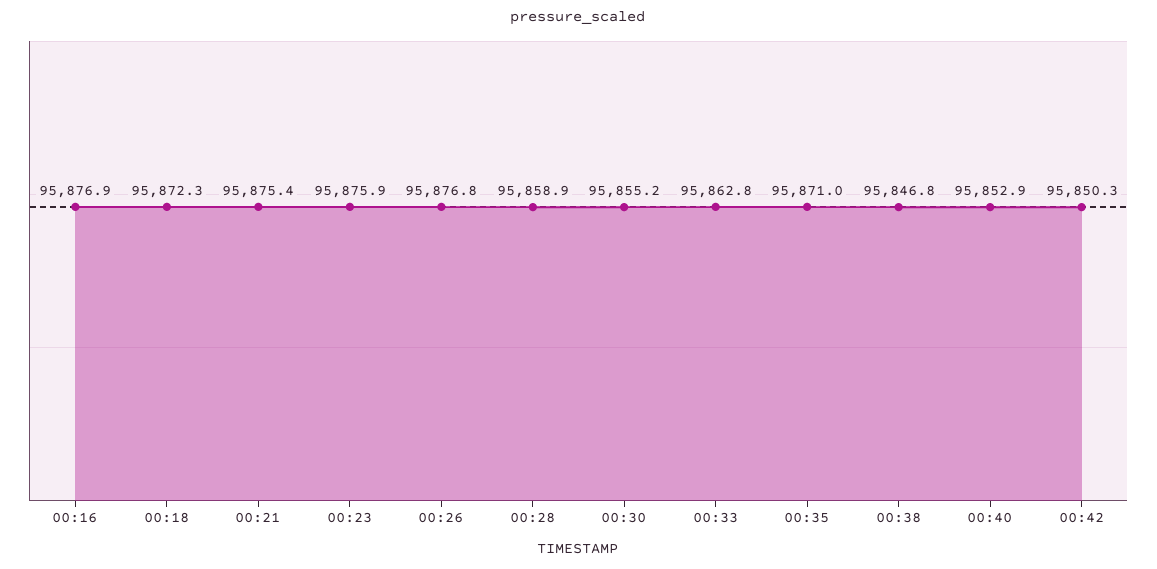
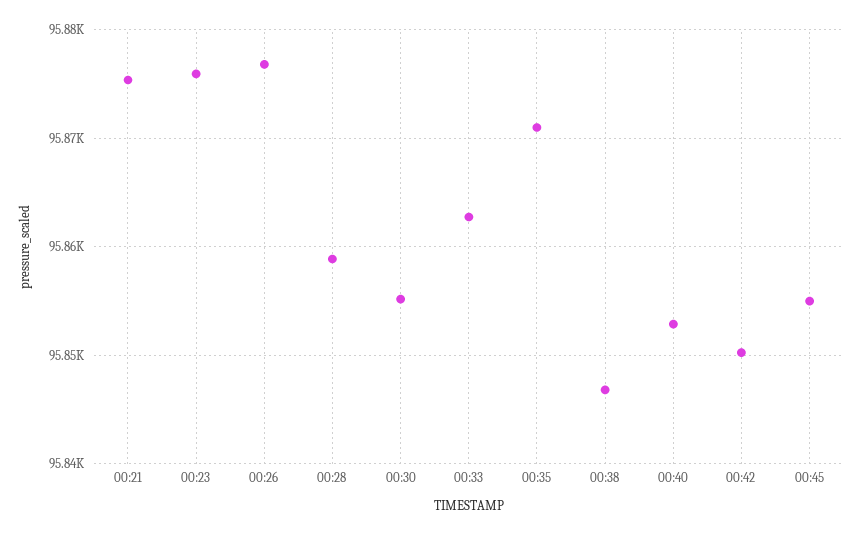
00:16: 95876.9 -> none
00:18: 95872.3 -> none
00:45: none -> 95855

